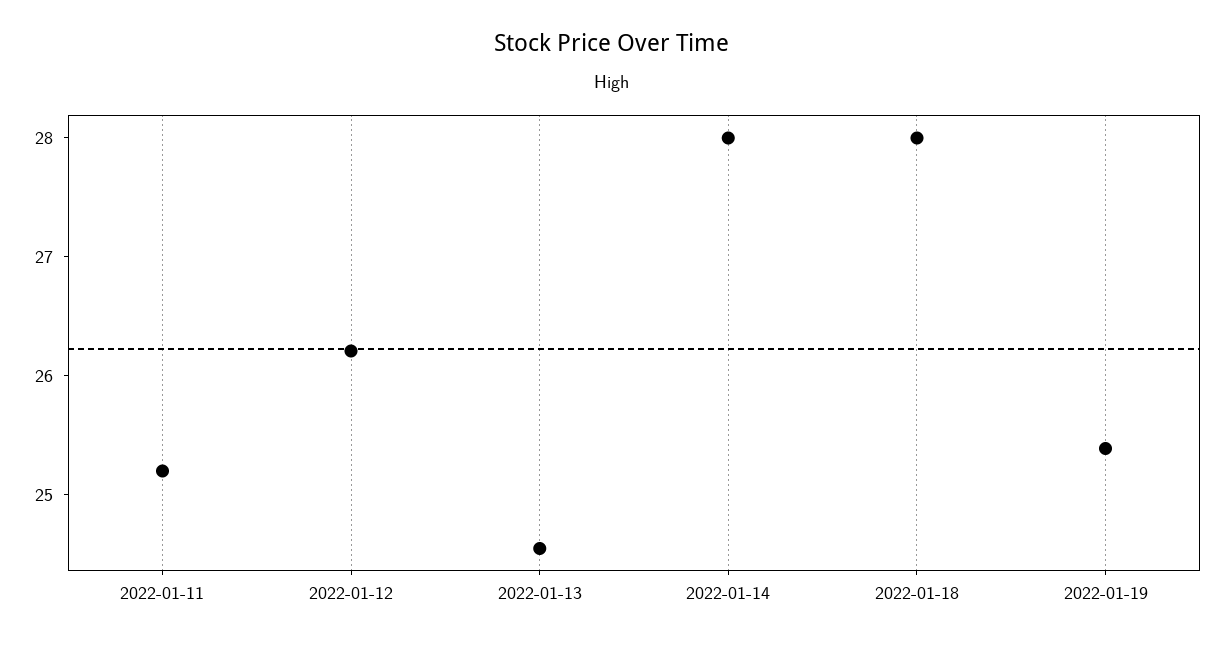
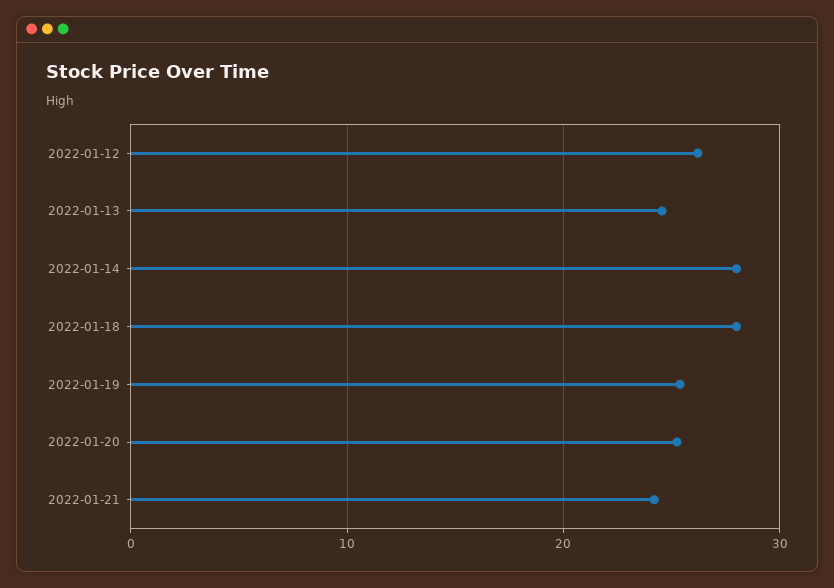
2022-01-11: 25.2 -> none
2022-01-20: none -> 25
2022-01-21: none -> 24

